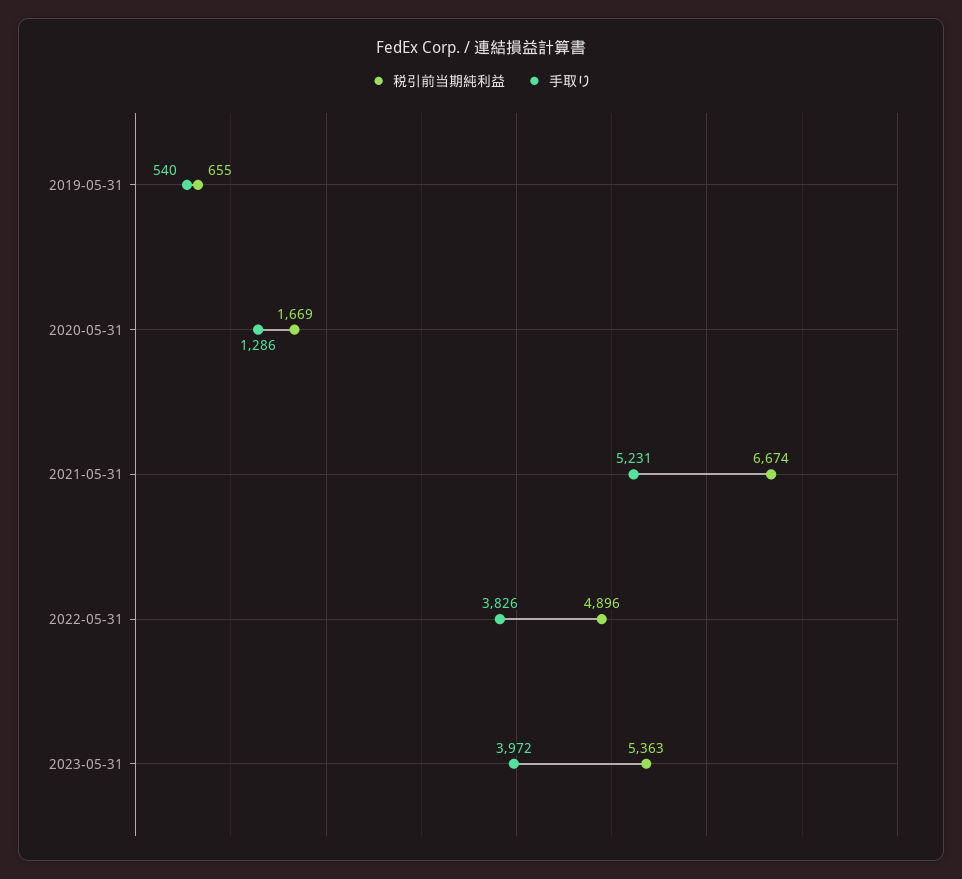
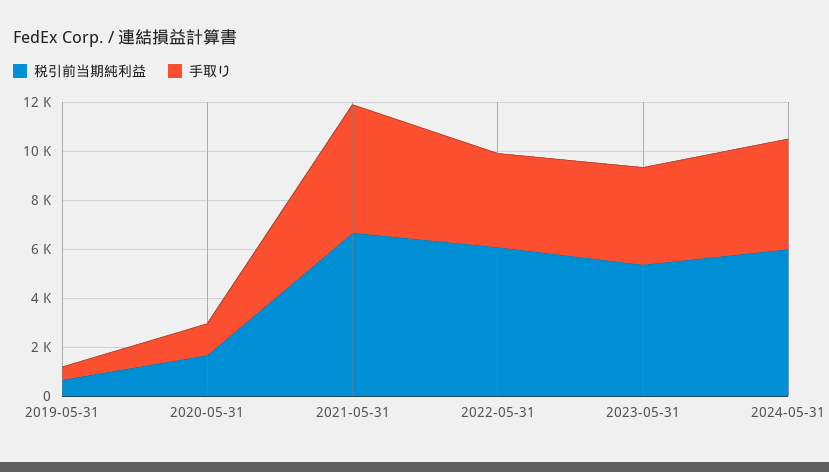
税引前当期純利益, 2022-05-31: 4896 -> 6000
税引前当期純利益, 2024-05-31: none -> 6000
手取り, 2024-05-31: none -> 4500

